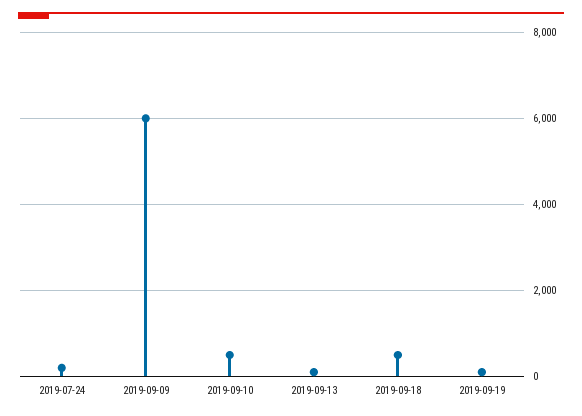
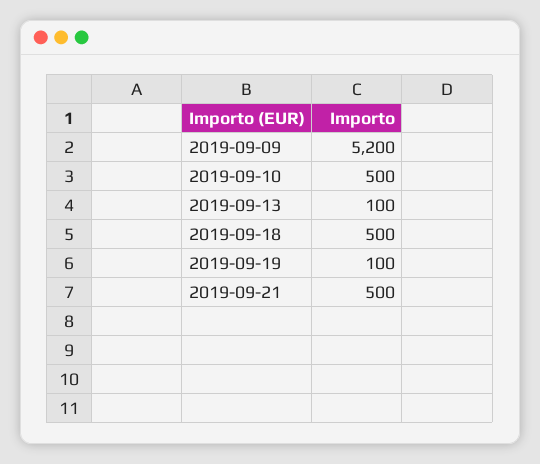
2019-07-24: 200 -> none
2019-09-09: 6000 -> 5200
2019-09-21: none -> 500

